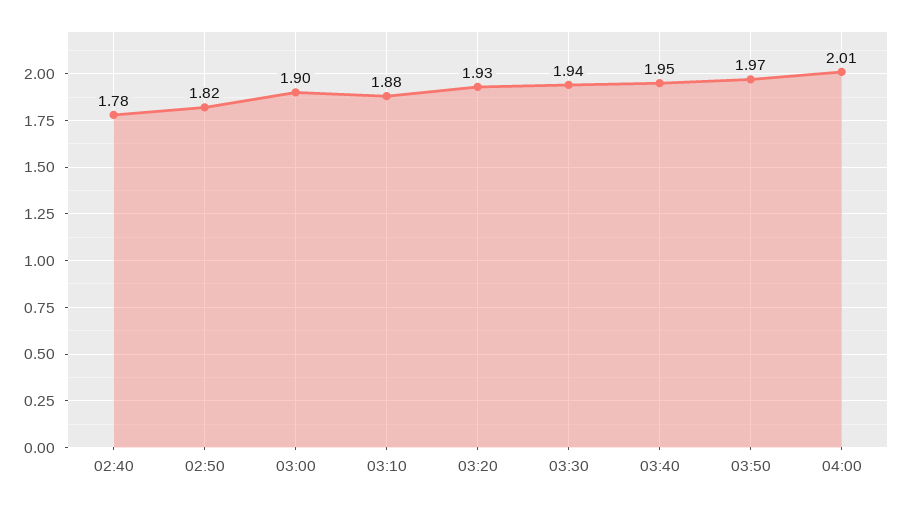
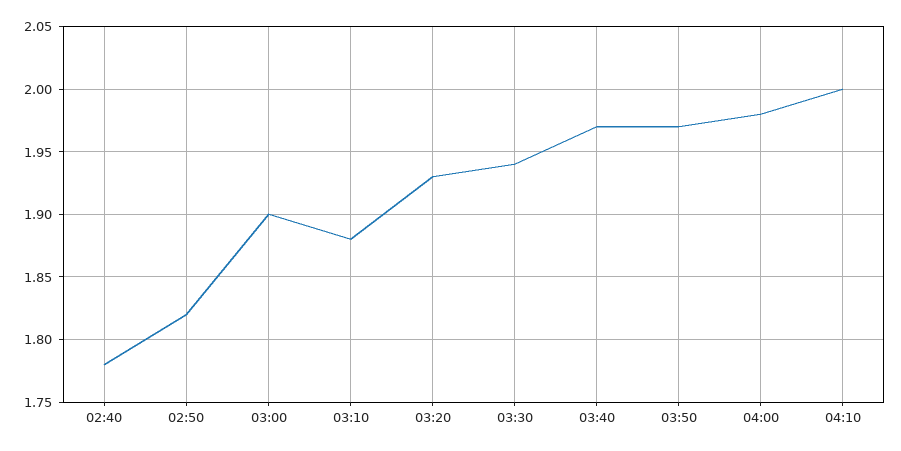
03:40: 1.95 -> 1.97
04:00: 2.01 -> 1.98
04:10: none -> 2

